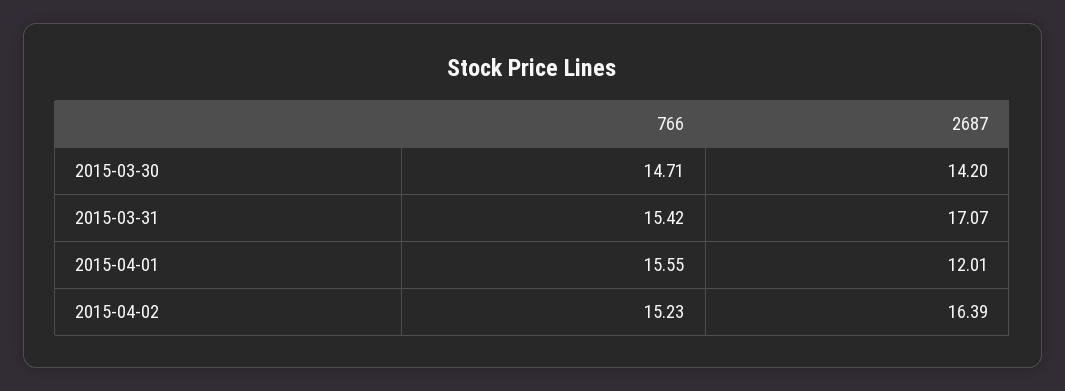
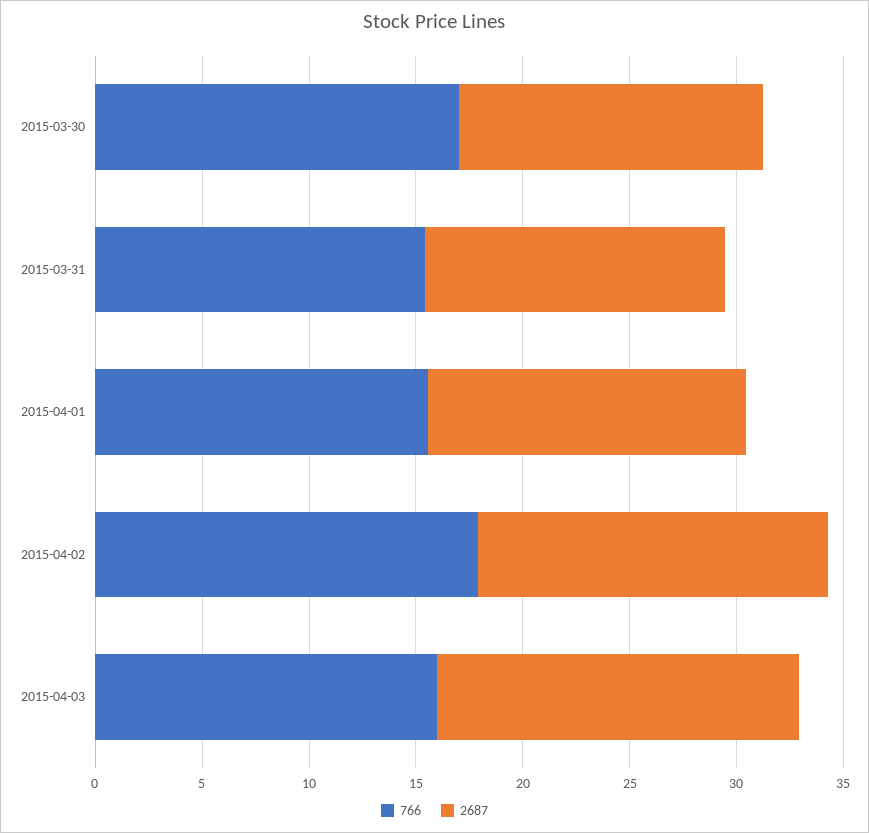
766, 2015-03-30: 14.71 -> 17
2687, 2015-03-31: 17.07 -> 14
2687, 2015-04-01: 12.01 -> 15
766, 2015-04-02: 15.23 -> 18
766, 2015-04-03: none -> 16
2687, 2015-04-03: none -> 17

